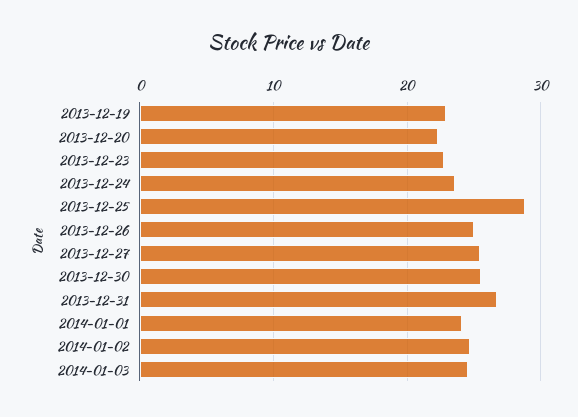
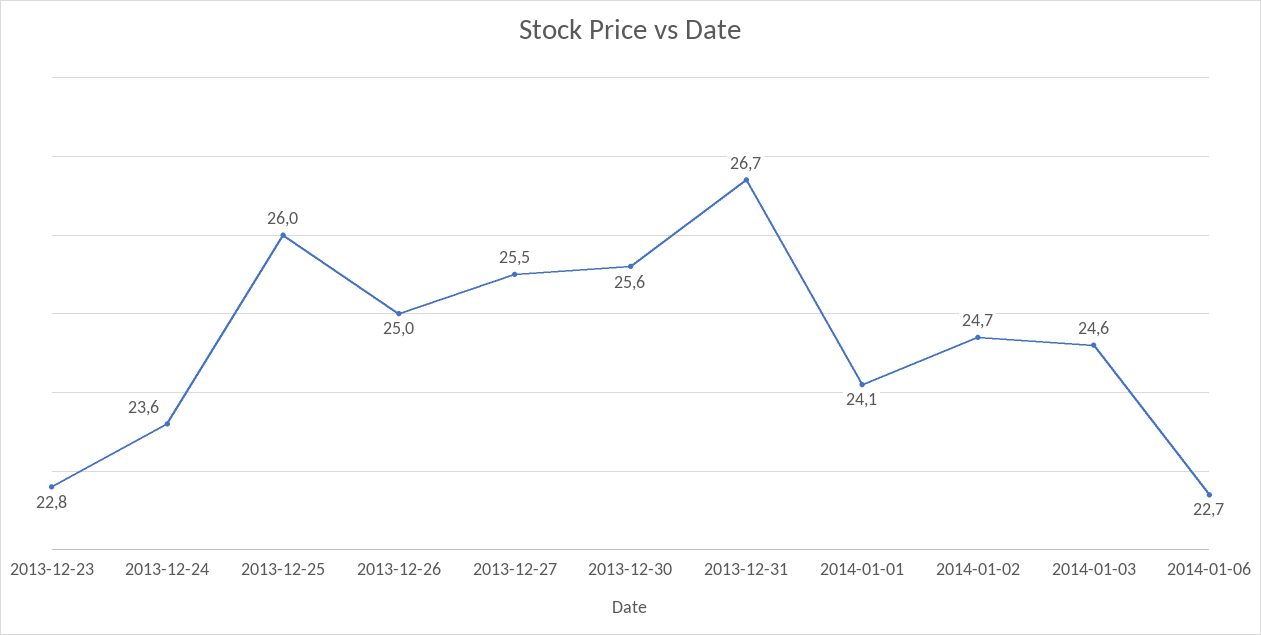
2013-12-19: 23 -> none
2013-12-20: 22 -> none
2013-12-25: 29 -> 26
2014-01-06: none -> 22.7

